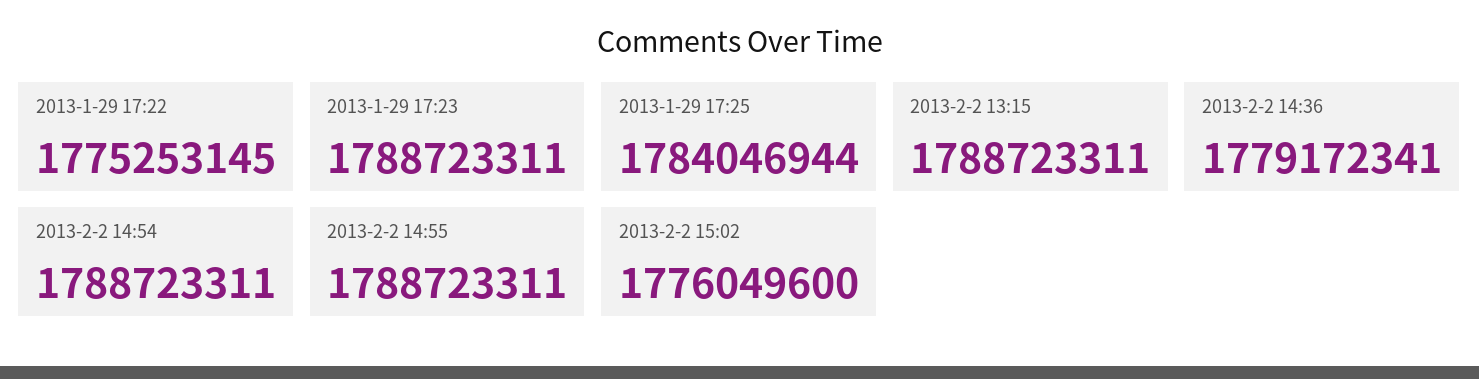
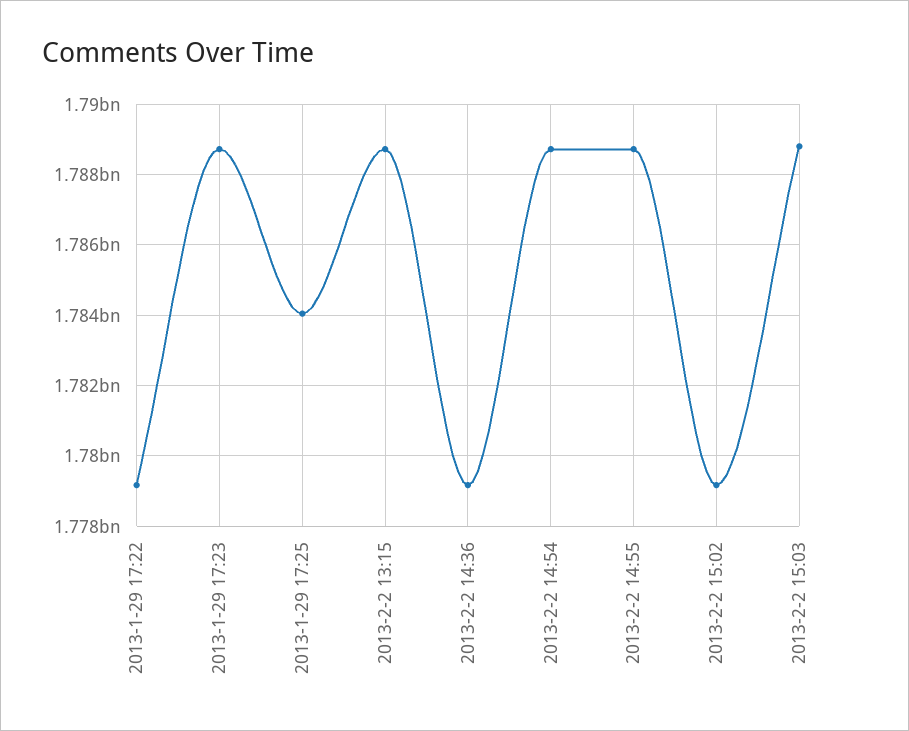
2013-1-29 17:22: 1775253145 -> 1779200000
2013-2-2 15:02: 1776049600 -> 1779200000
2013-2-2 15:03: none -> 1788800000

